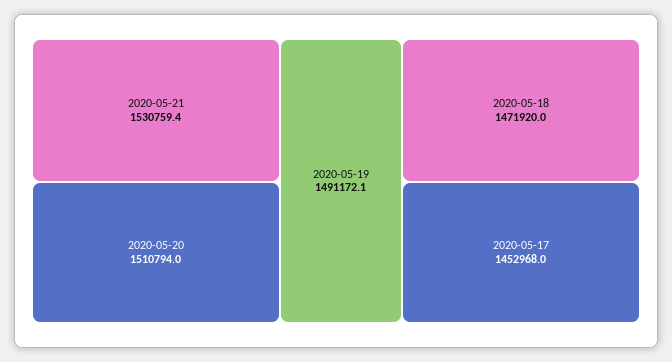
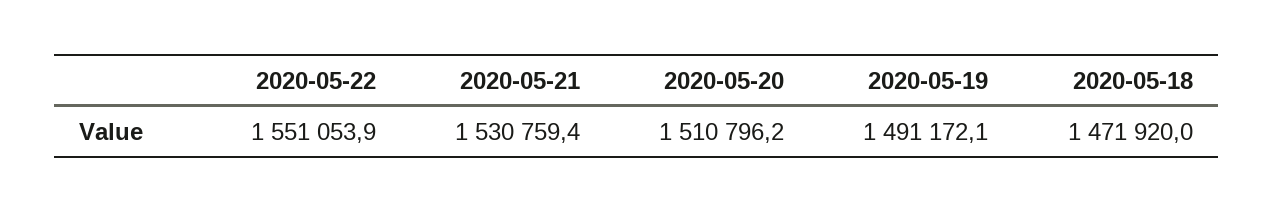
2020-05-20: 1510794 -> 1510796.2
2020-05-17: 1452968 -> none
2020-05-22: none -> 1551053.9

